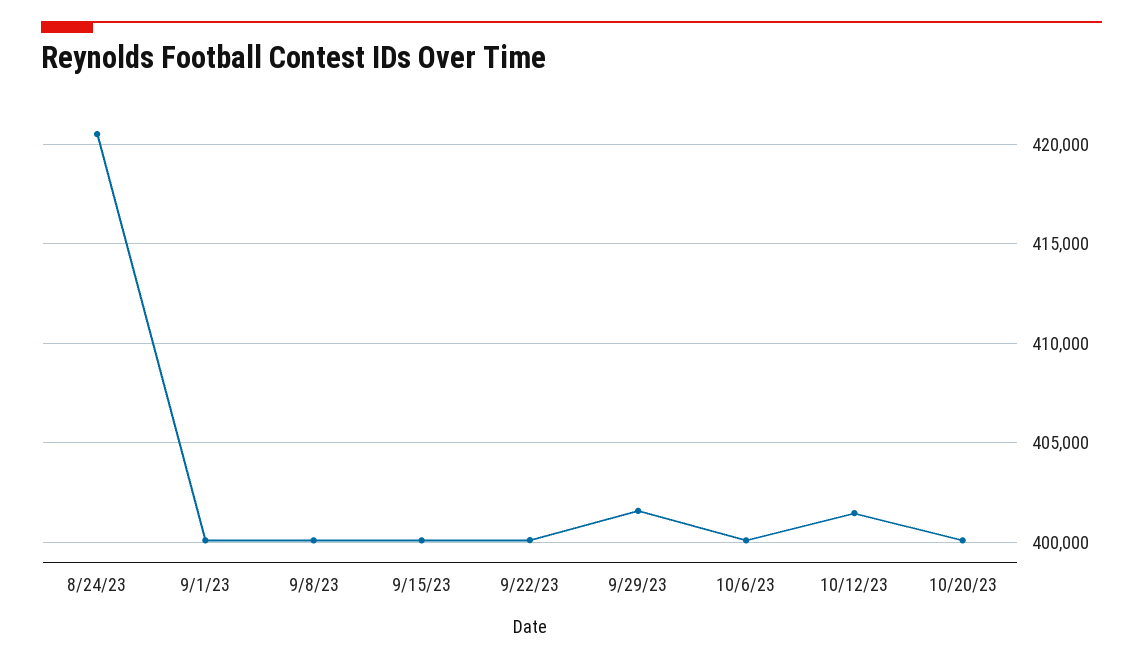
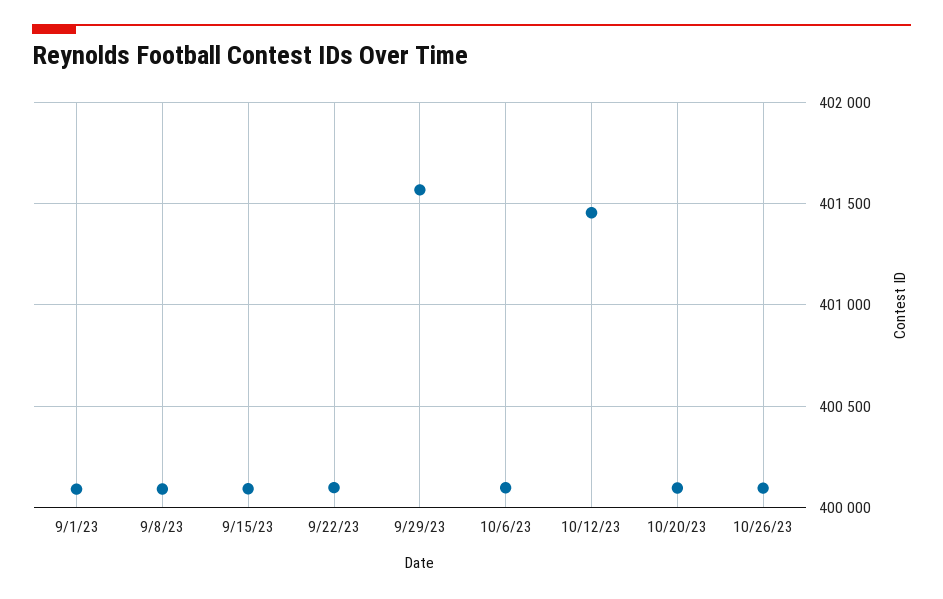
8/24/23: 420500 -> none
10/26/23: none -> 400100

